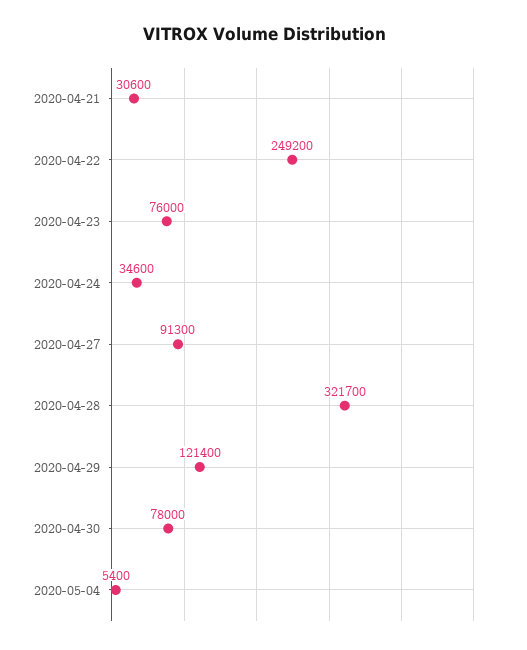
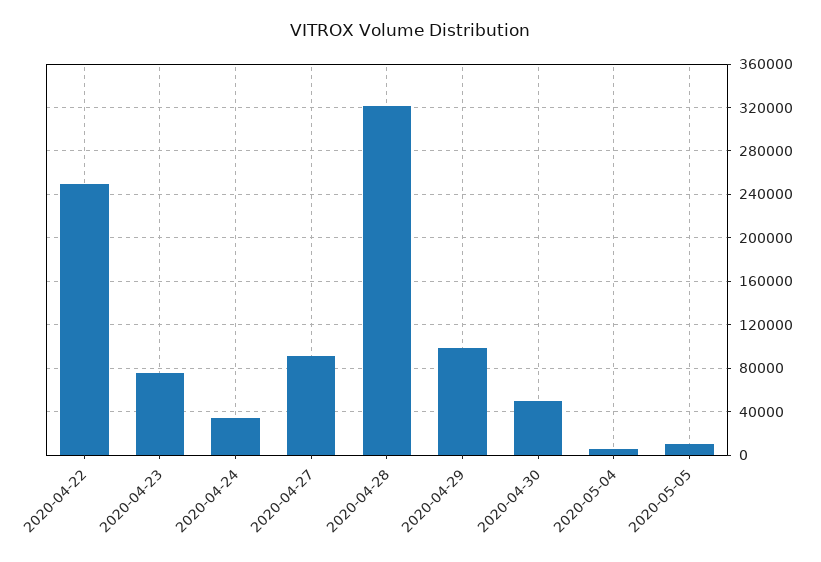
2020-04-21: 30600 -> none
2020-04-29: 121400 -> 100000
2020-04-30: 78000 -> 50000
2020-05-05: none -> 10000

